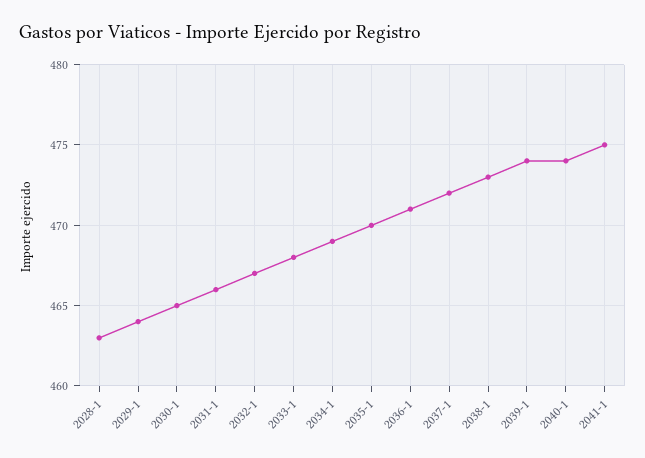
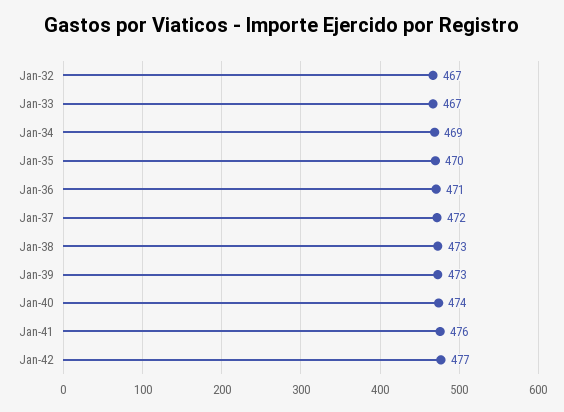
2028-1: 463 -> none
2029-1: 464 -> none
2030-1: 465 -> none
2031-1: 466 -> none
2033-1: 468 -> 467
2039-1: 474 -> 473
2041-1: 475 -> 476
Jan-42: none -> 477

